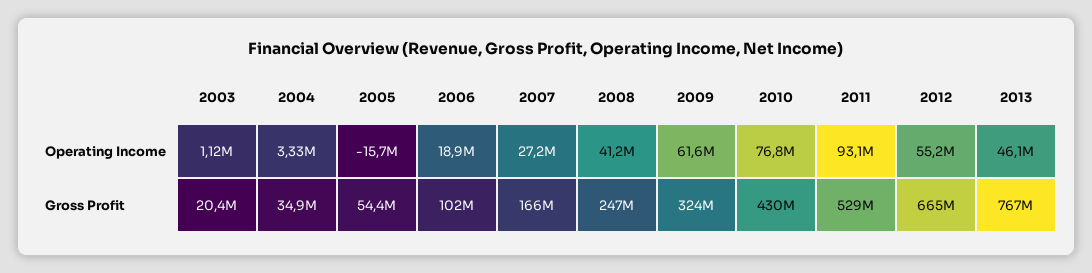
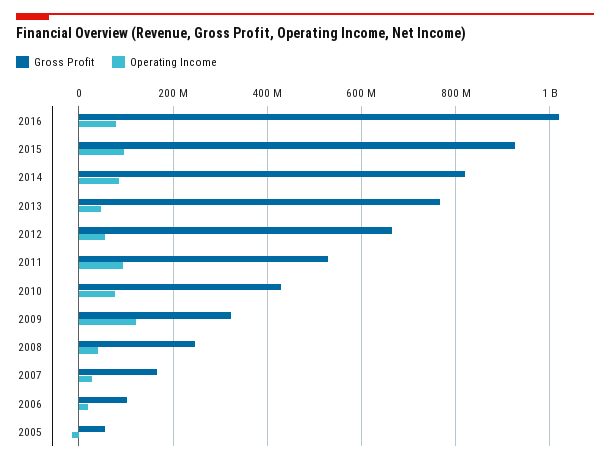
Operating Income, 2003: 1120000 -> none
Operating Income, 2004: 3330000 -> none
Operating Income, 2009: 61600000 -> 120000000
Gross Profit, 2003: 20400000 -> none
Gross Profit, 2004: 34900000 -> none
Gross Profit, 2016: none -> 1020000000
Operating Income, 2016: none -> 80000000
Gross Profit, 2015: none -> 920000000
Operating Income, 2015: none -> 100000000
Gross Profit, 2014: none -> 820000000
Operating Income, 2014: none -> 80000000

